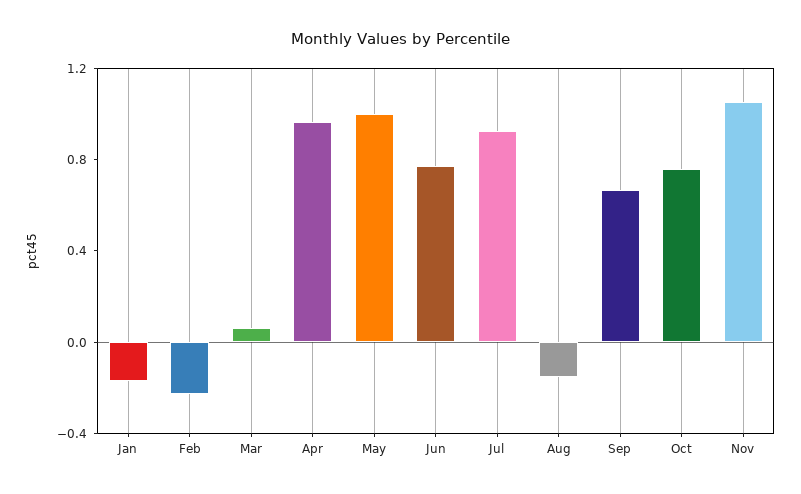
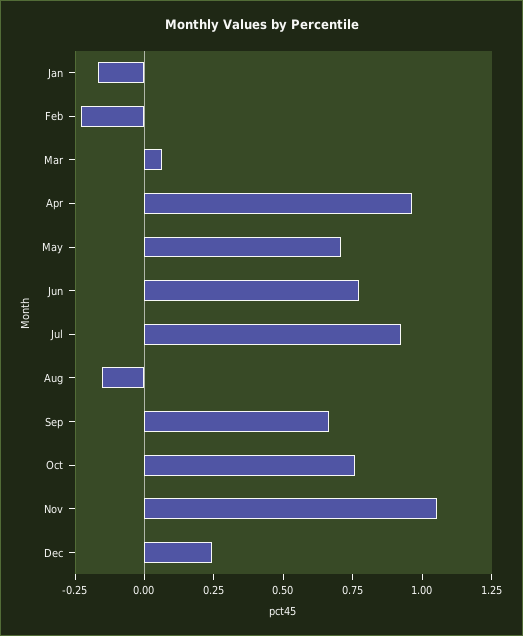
May: 1 -> 0.7
Dec: none -> 0.25

